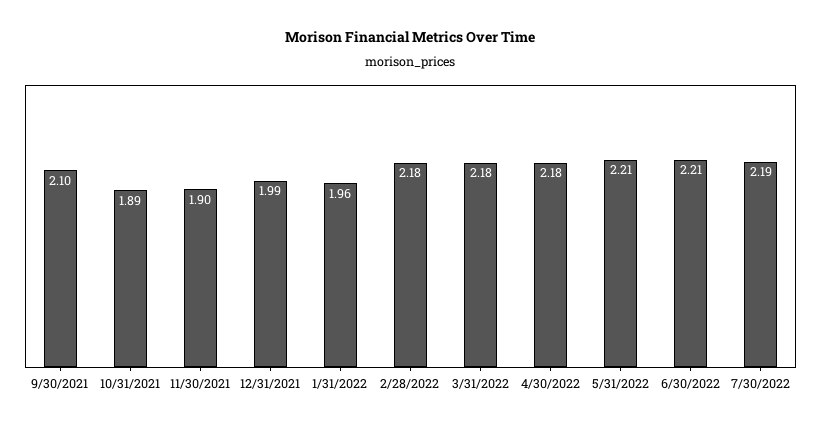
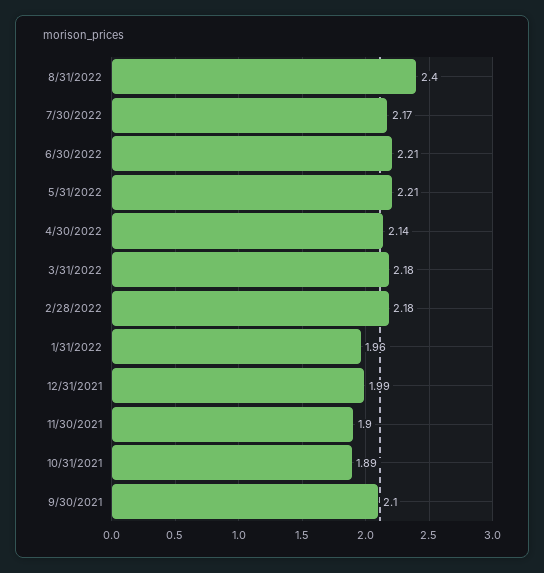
4/30/2022: 2.18 -> 2.14
7/30/2022: 2.19 -> 2.17
8/31/2022: none -> 2.4

